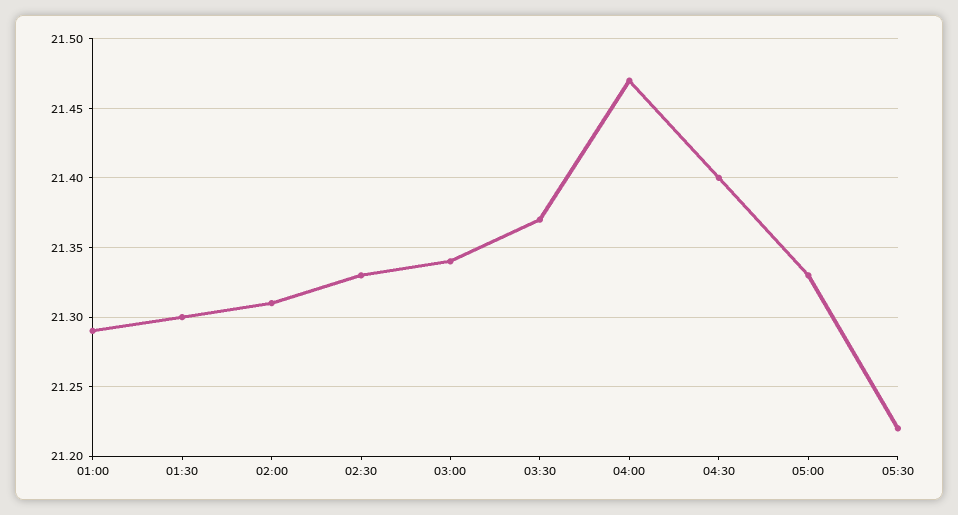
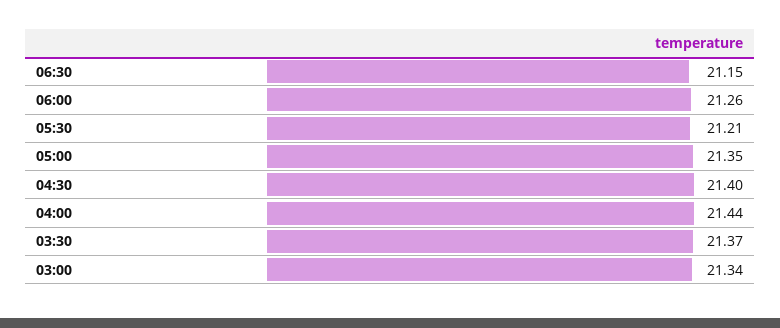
01:00: 21.29 -> none
01:30: 21.3 -> none
02:00: 21.31 -> none
02:30: 21.33 -> none
04:00: 21.47 -> 21.44
05:00: 21.33 -> 21.35
05:30: 21.22 -> 21.21
06:30: none -> 21.15
06:00: none -> 21.26

